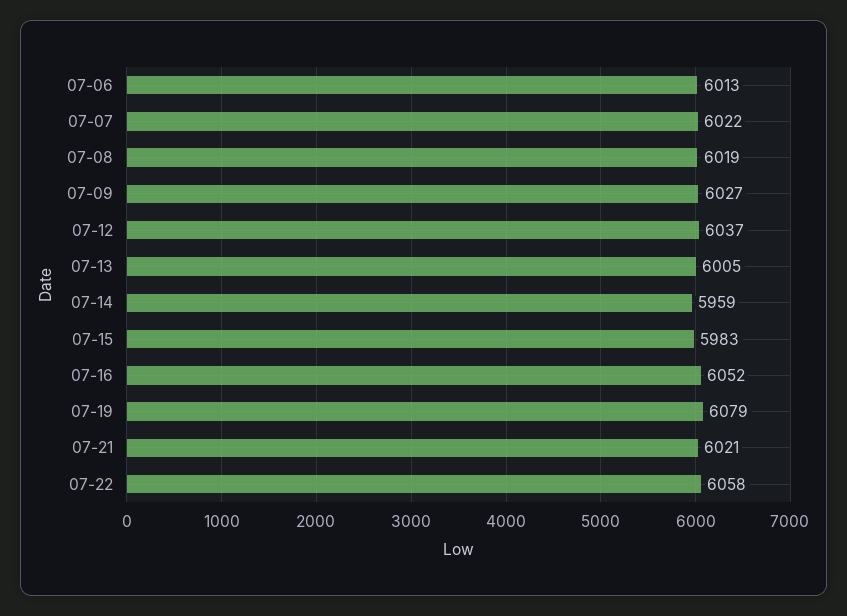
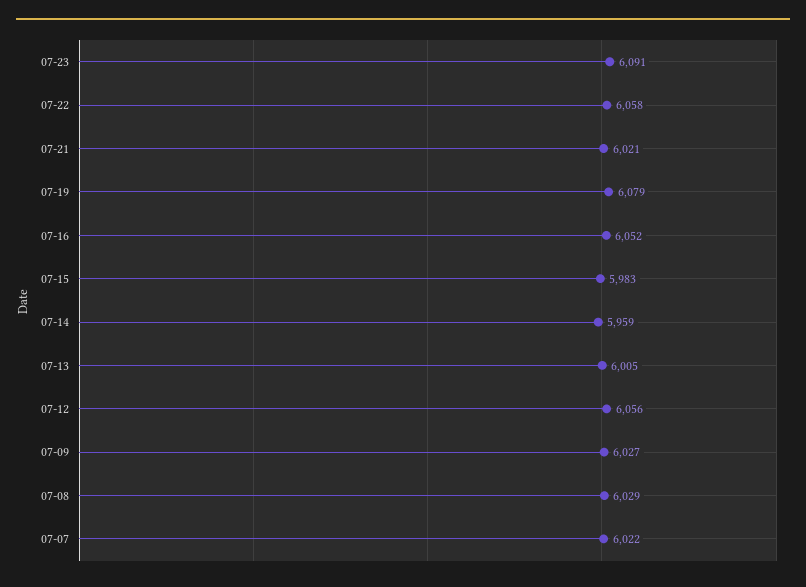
07-06: 6013 -> none
07-08: 6019 -> 6029
07-12: 6037 -> 6056
07-23: none -> 6091

